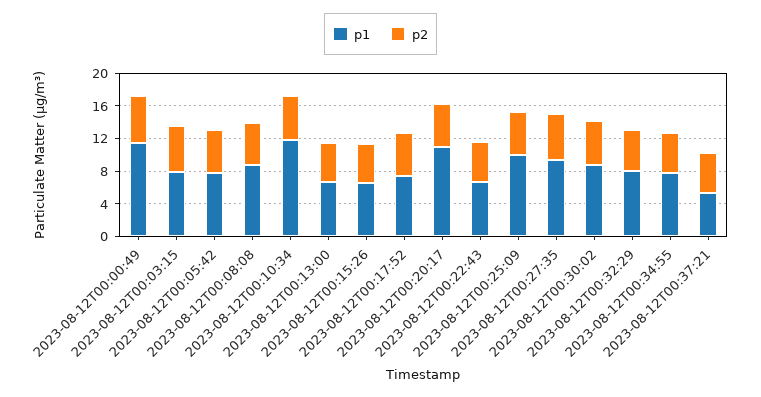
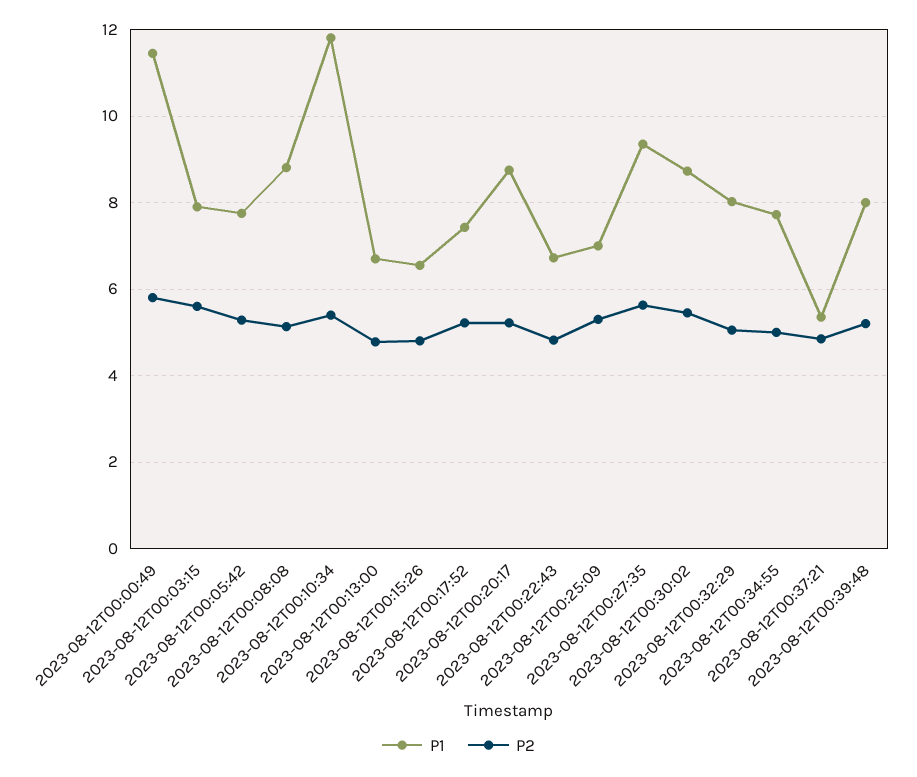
p1, 2023-08-12T00:20:17: 11 -> 8.8
p1, 2023-08-12T00:25:09: 10 -> 7
p1, 2023-08-12T00:39:48: none -> 8
p2, 2023-08-12T00:39:48: none -> 5.2

